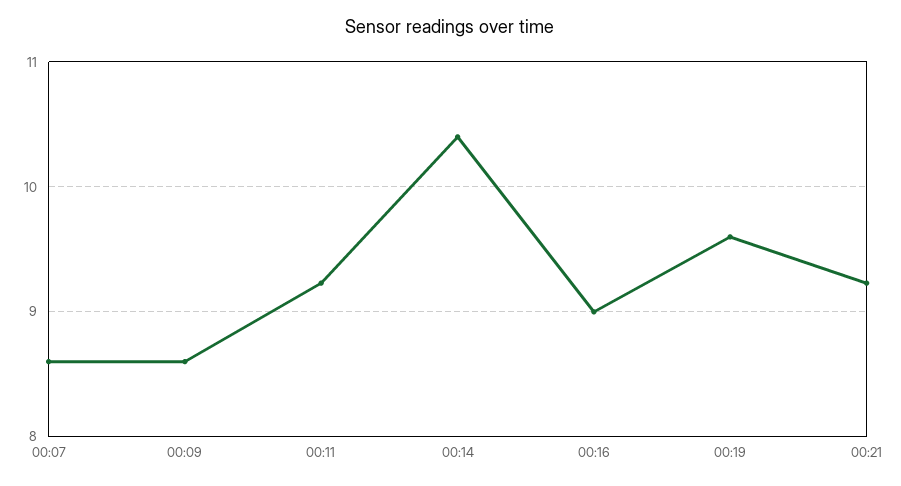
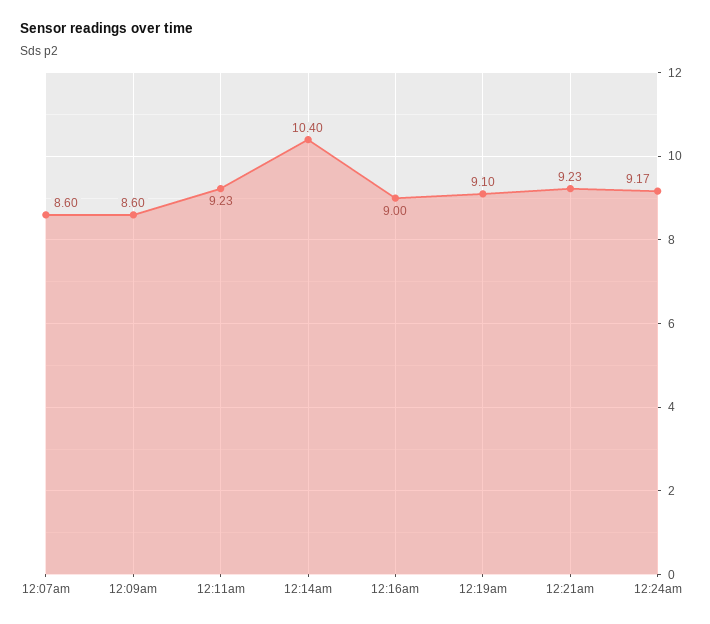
00:19: 9.6 -> 9.1
12:24am: none -> 9.17

